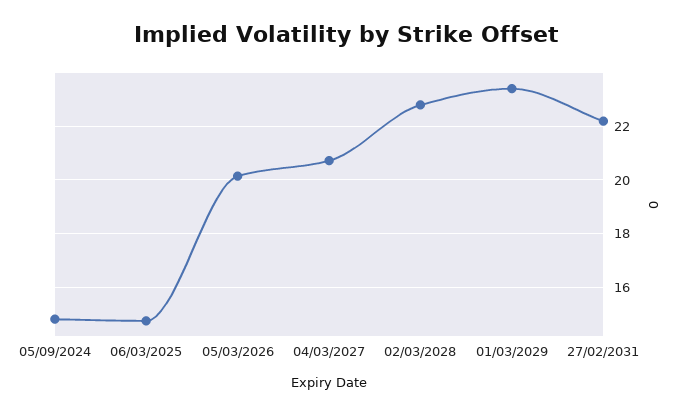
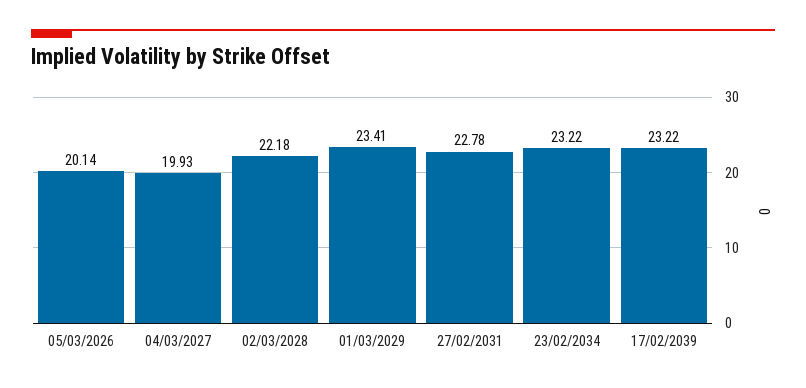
05/09/2024: 14.75 -> none
06/03/2025: 14.75 -> none
04/03/2027: 20.75 -> 19.93
02/03/2028: 22.75 -> 22.18
27/02/2031: 22.25 -> 22.78
23/02/2034: none -> 23.22
17/02/2039: none -> 23.22

